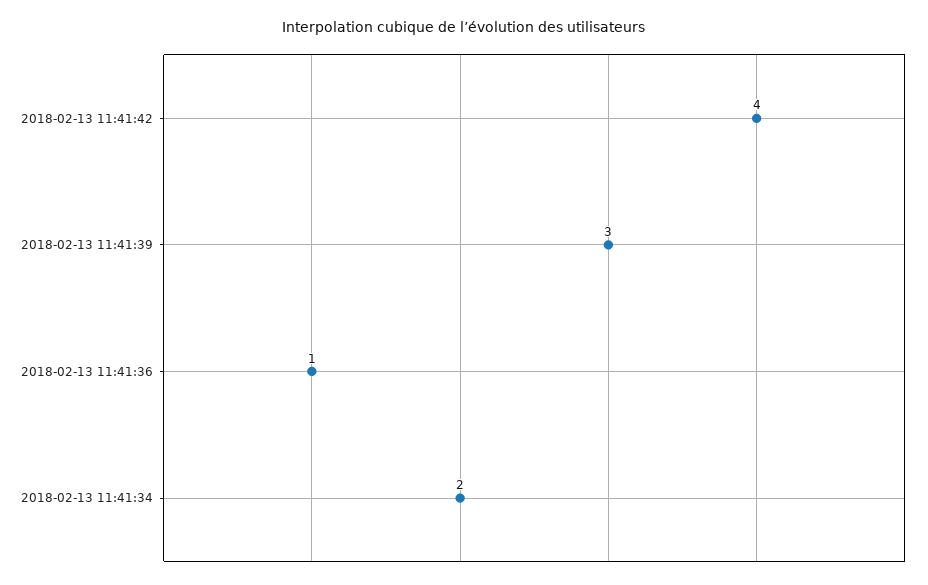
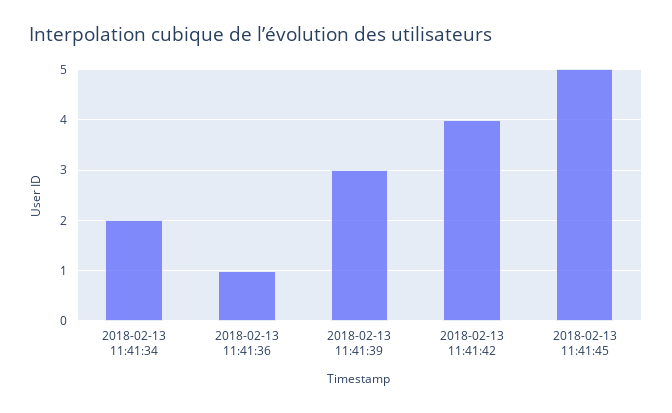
2018-02-13 11:41:45: none -> 5

